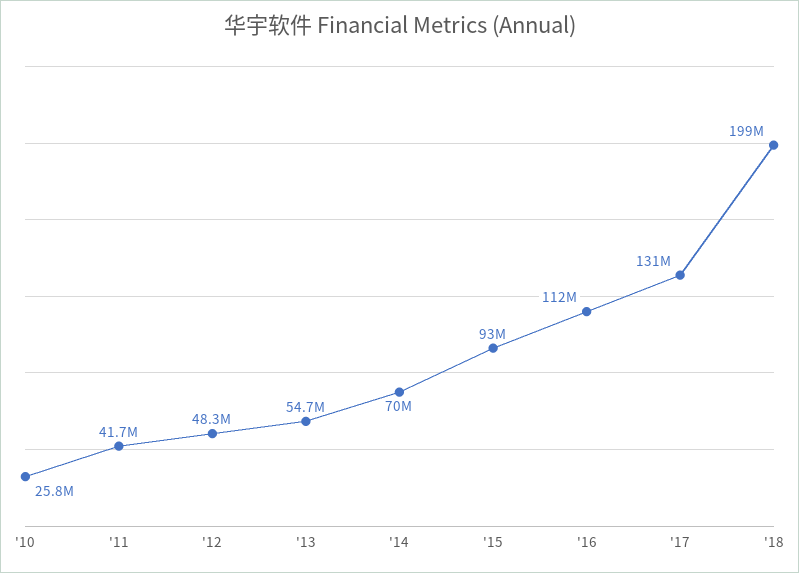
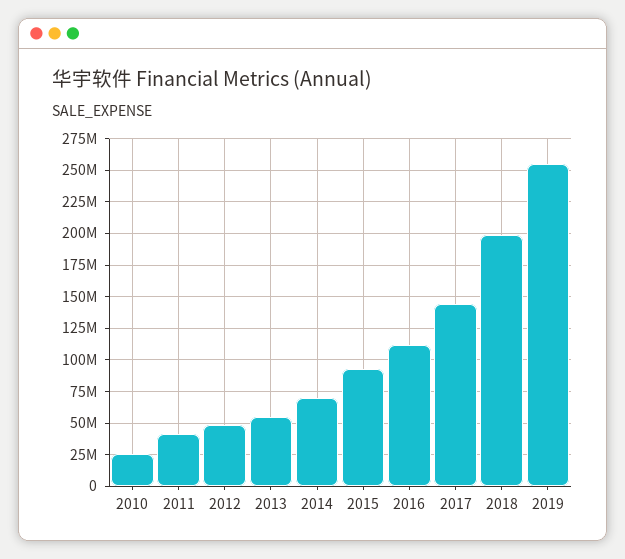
'17: 131000000 -> 145000000
2019: none -> 255000000

